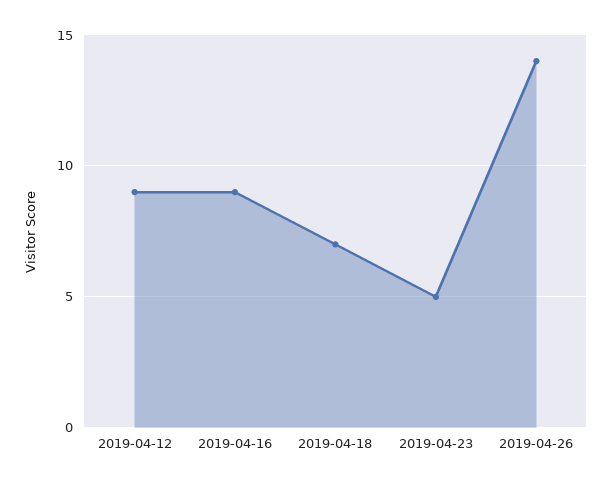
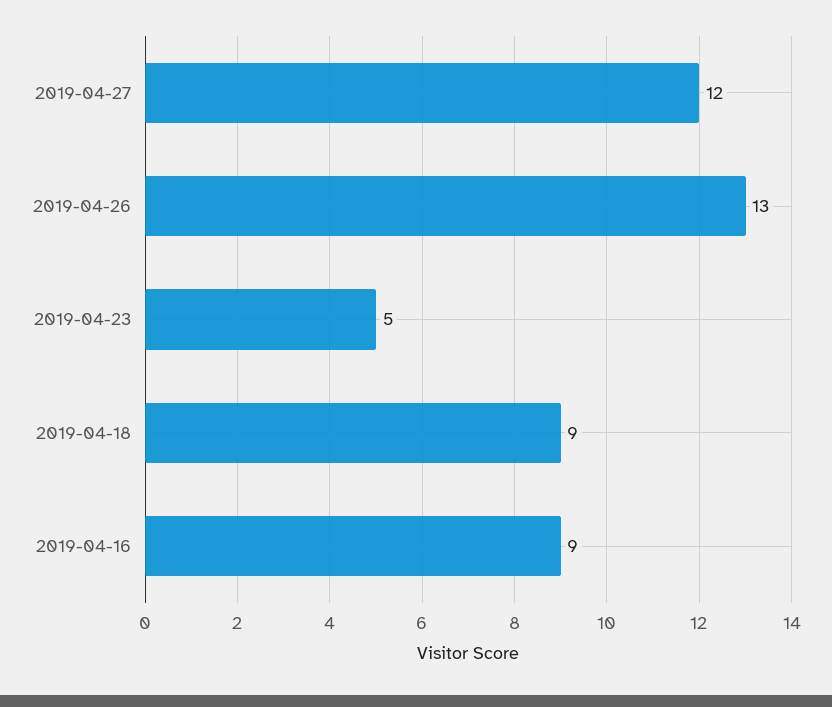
2019-04-12: 9 -> none
2019-04-18: 7 -> 9
2019-04-26: 14 -> 13
2019-04-27: none -> 12

